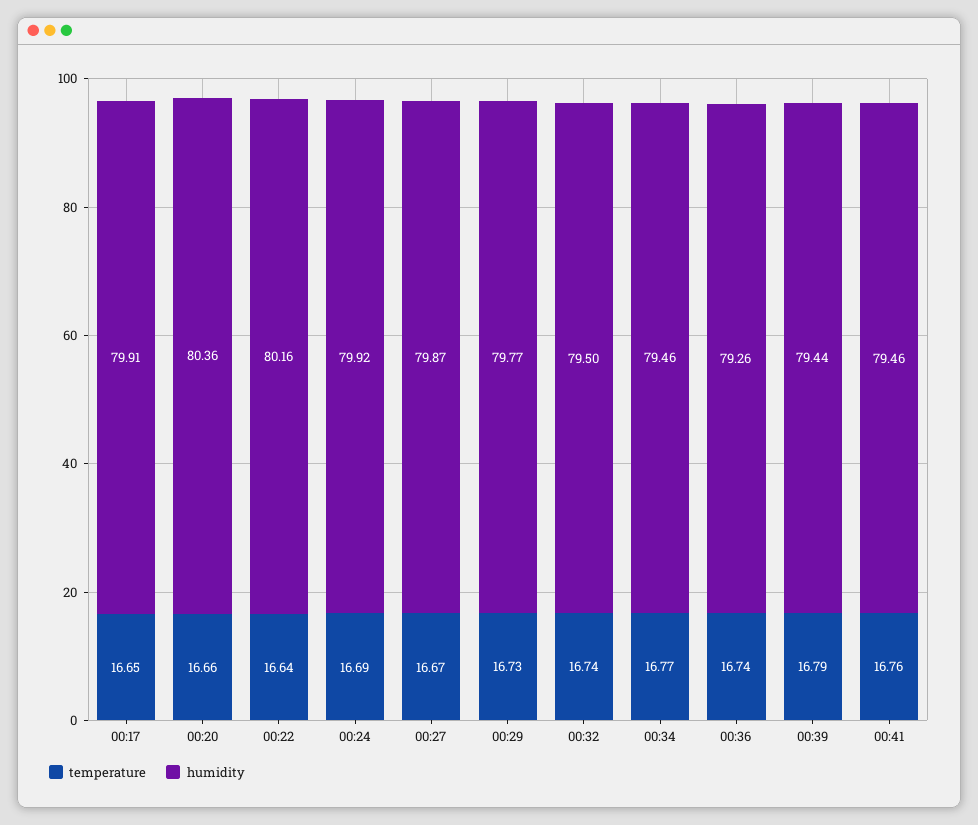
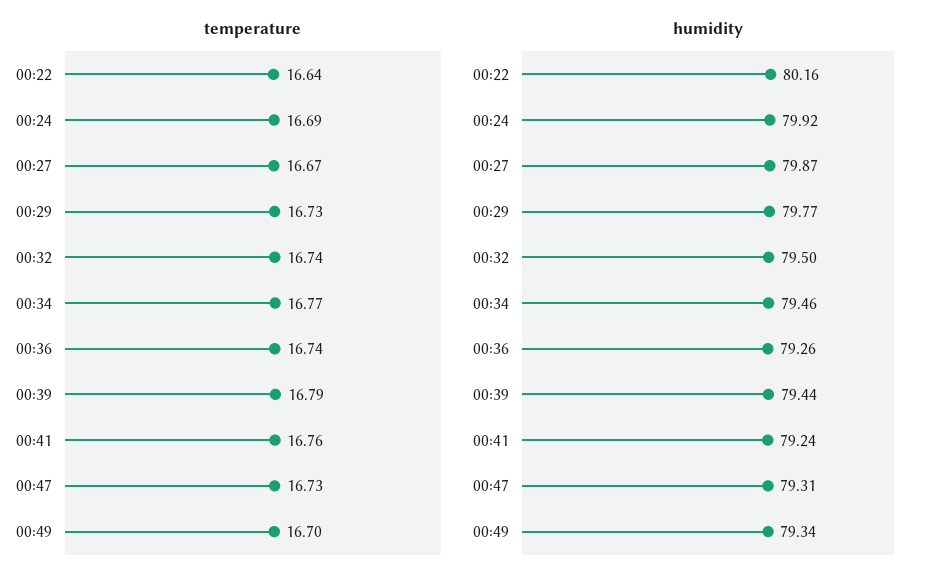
temperature, 00:17: 16.65 -> none
humidity, 00:17: 79.91 -> none
temperature, 00:20: 16.66 -> none
humidity, 00:20: 80.36 -> none
humidity, 00:41: 79.46 -> 79.24
temperature, 00:47: none -> 16.73
temperature, 00:49: none -> 16.7
humidity, 00:47: none -> 79.31
humidity, 00:49: none -> 79.34

